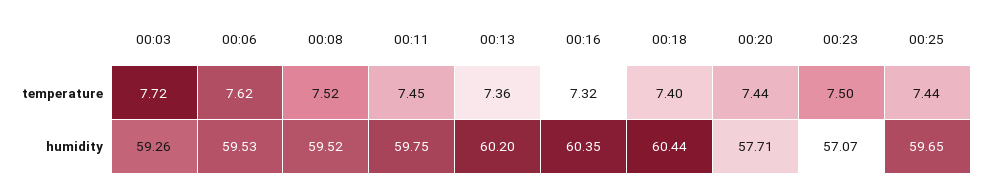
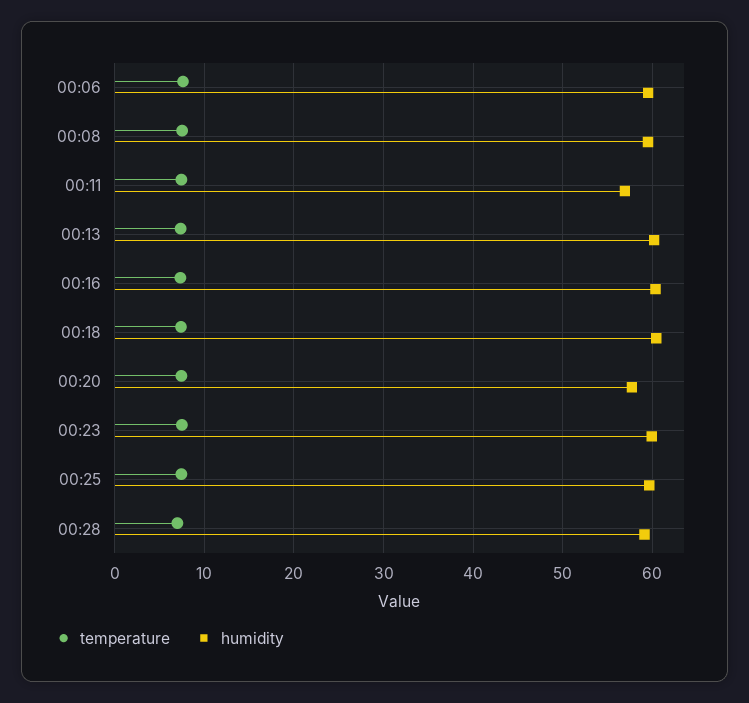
temperature, 00:03: 7.72 -> none
humidity, 00:03: 59.26 -> none
humidity, 00:11: 59.75 -> 57
humidity, 00:23: 57.07 -> 60
temperature, 00:28: none -> 7
humidity, 00:28: none -> 59

